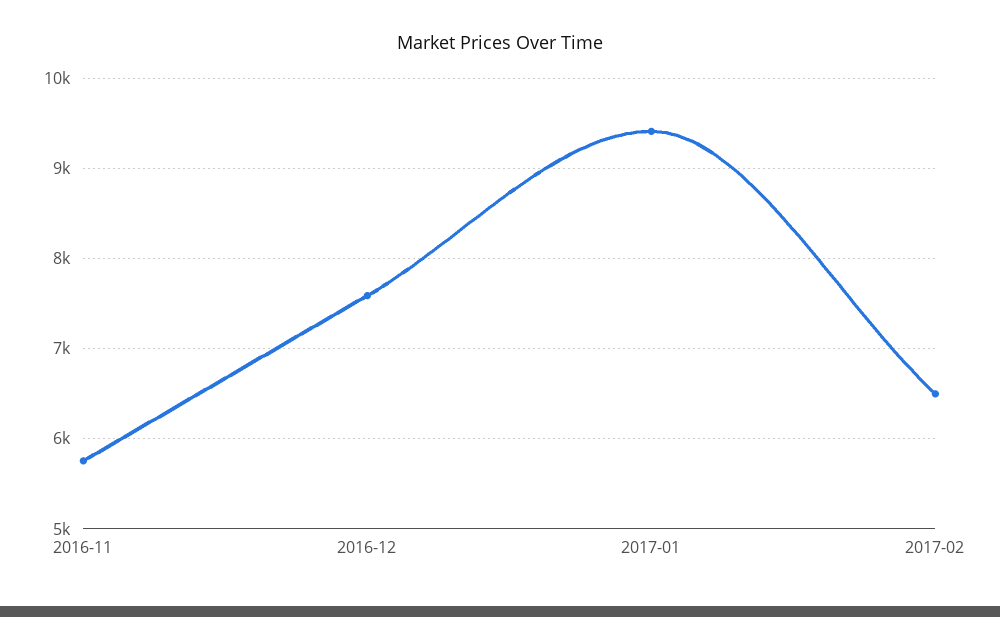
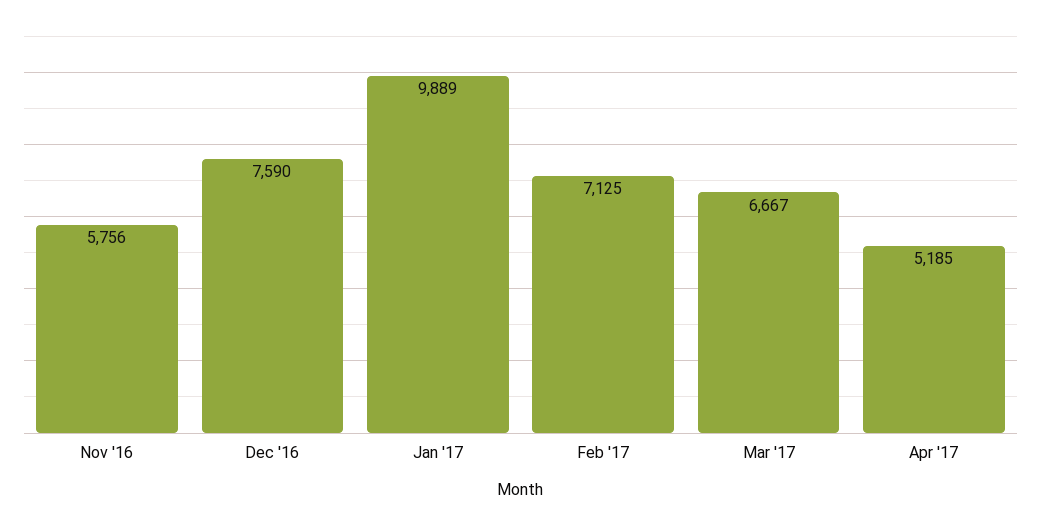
2017-01: 9400 -> 9889
2017-02: 6500 -> 7125
Mar '17: none -> 6667
Apr '17: none -> 5185

